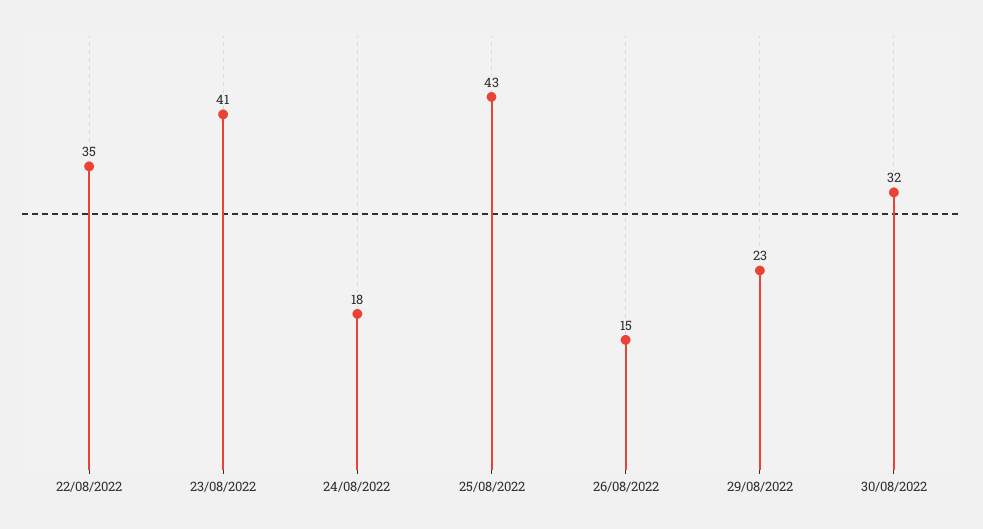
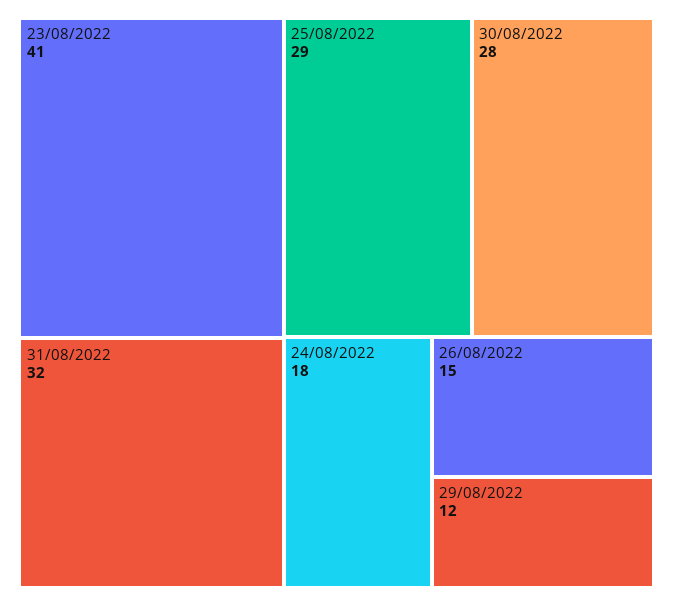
22/08/2022: 35 -> none
25/08/2022: 43 -> 29
29/08/2022: 23 -> 12
30/08/2022: 32 -> 28
31/08/2022: none -> 32

